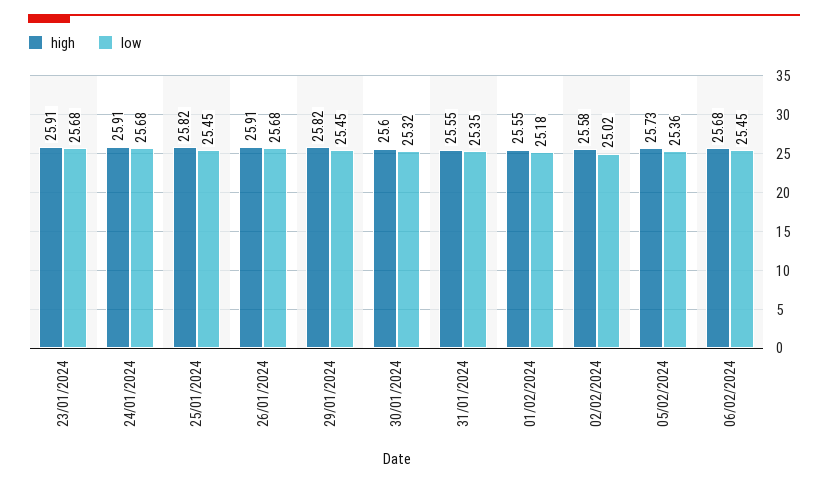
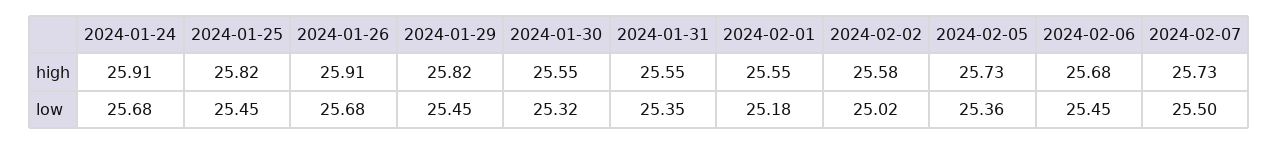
high, 23/01/2024: 25.91 -> none
low, 23/01/2024: 25.68 -> none
high, 30/01/2024: 25.6 -> 25.55
high, 2024-02-07: none -> 25.73
low, 2024-02-07: none -> 25.5

